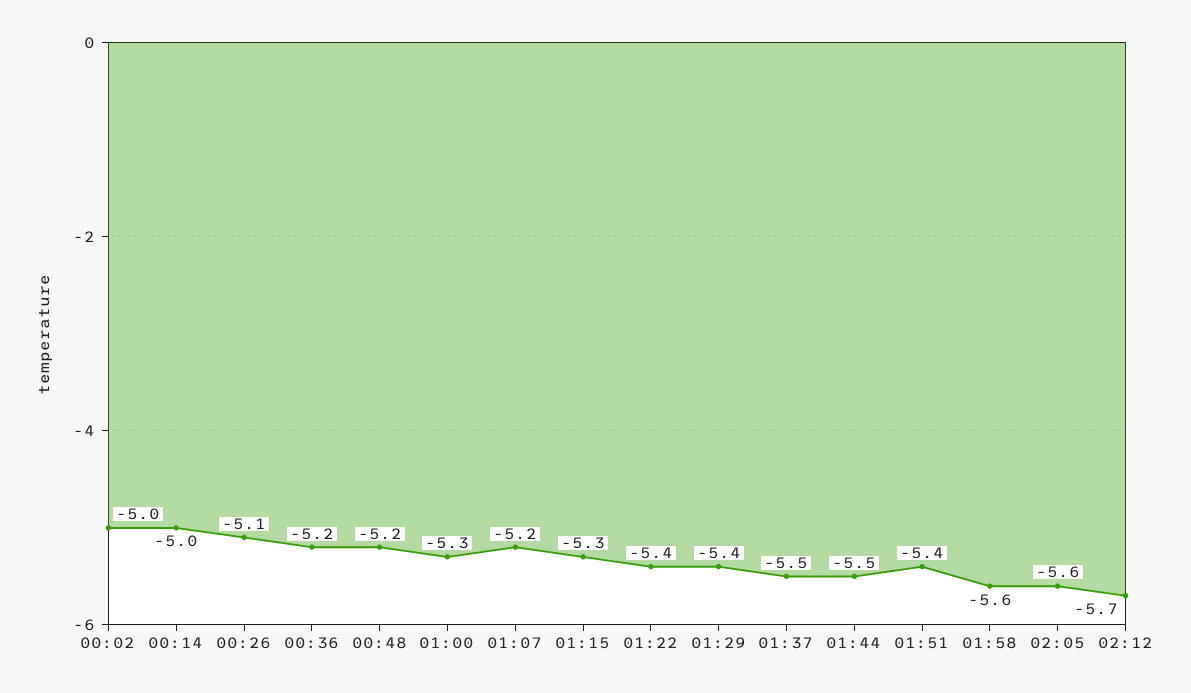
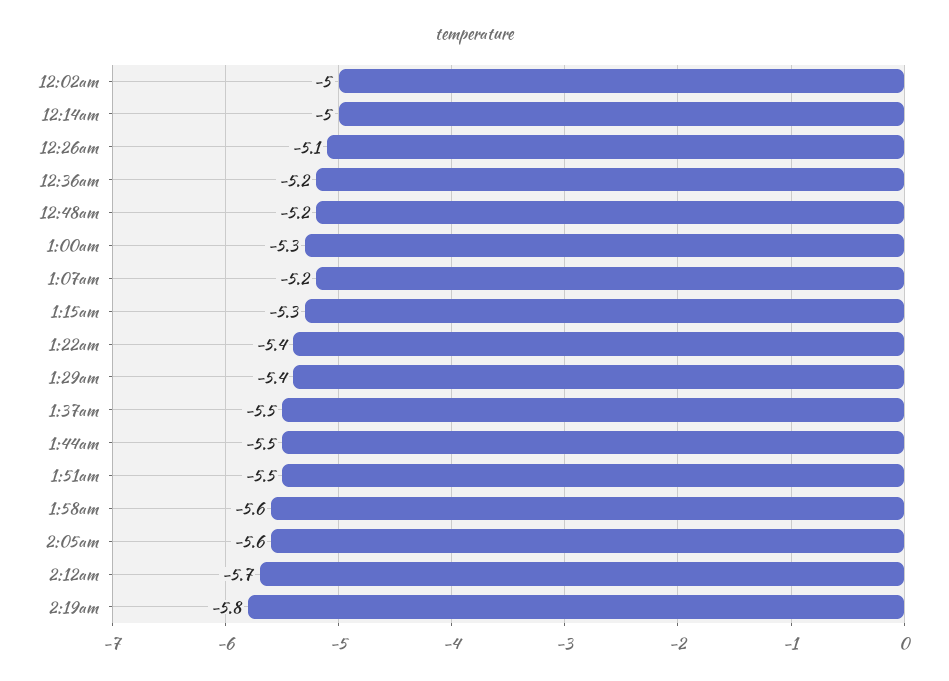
01:51: -5.4 -> -5.5
2:19am: none -> -5.8

